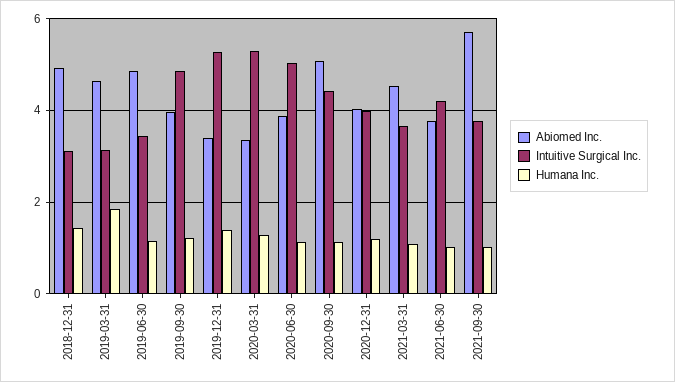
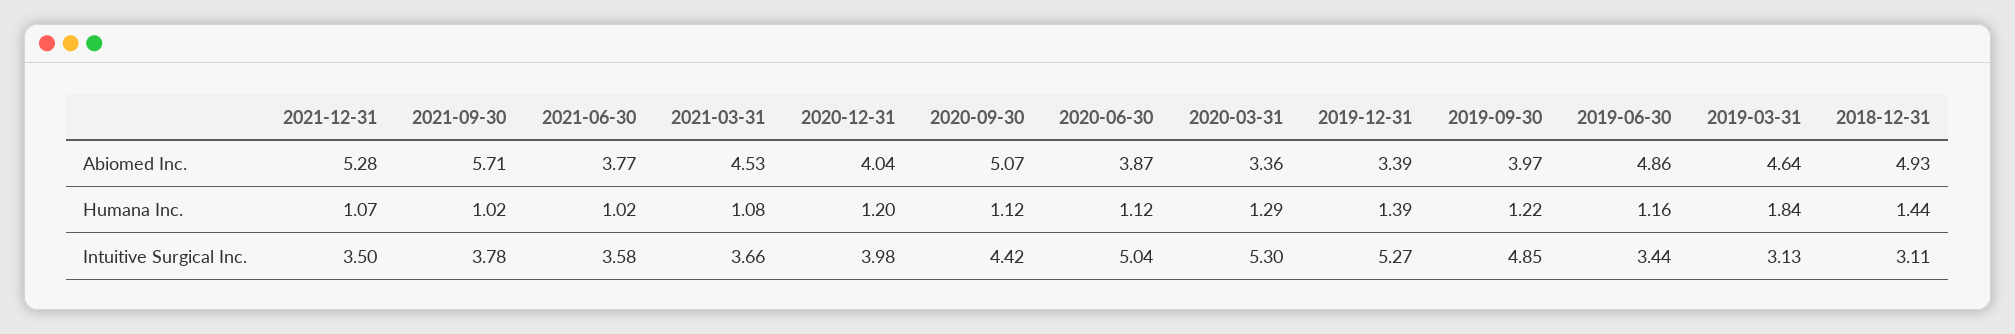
Intuitive Surgical Inc., 2021-06-30: 4.2 -> 3.58
Abiomed Inc., 2021-12-31: none -> 5.28
Humana Inc., 2021-12-31: none -> 1.07
Intuitive Surgical Inc., 2021-12-31: none -> 3.5

